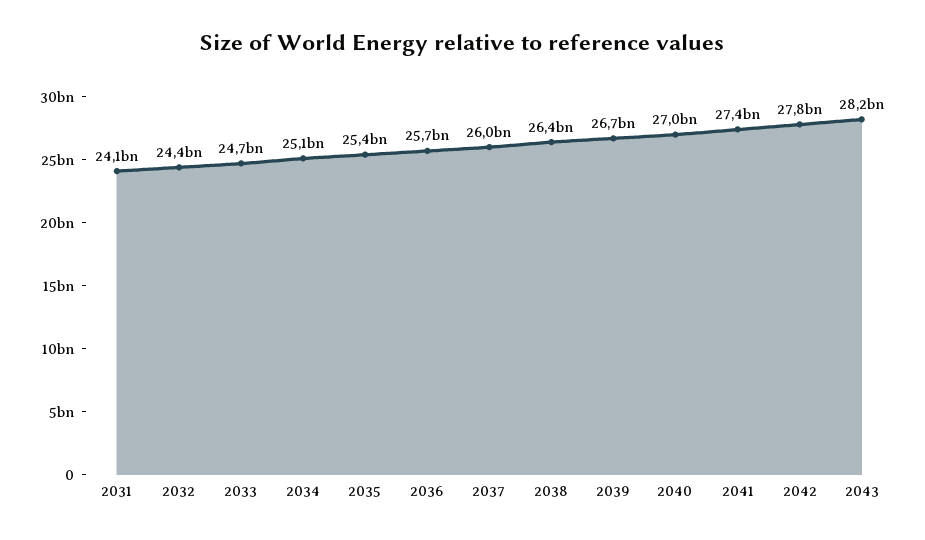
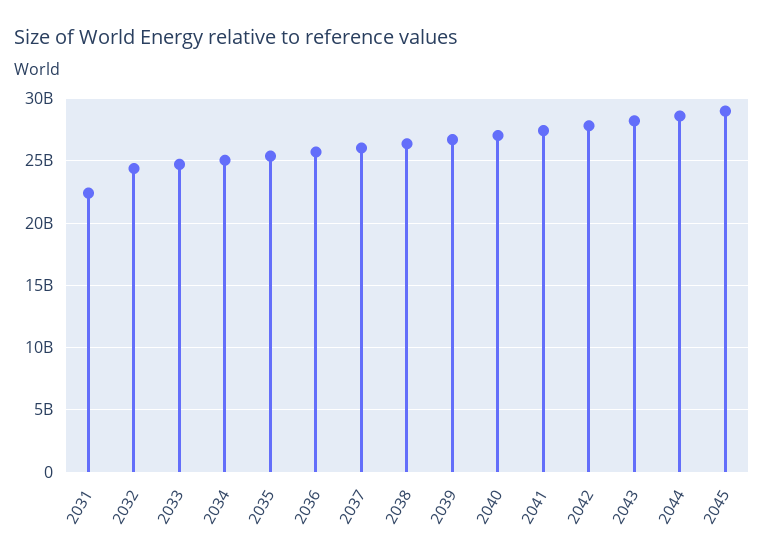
2031: 24100000000 -> 22500000000
2044: none -> 28500000000
2045: none -> 29000000000

